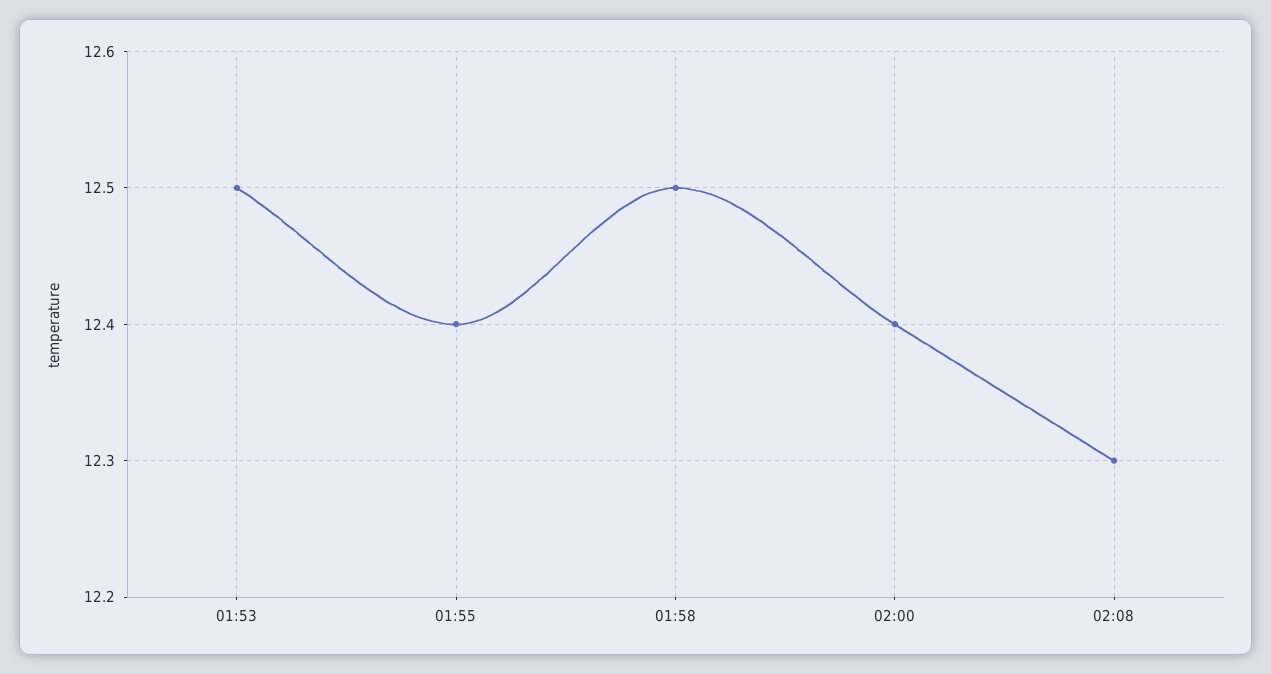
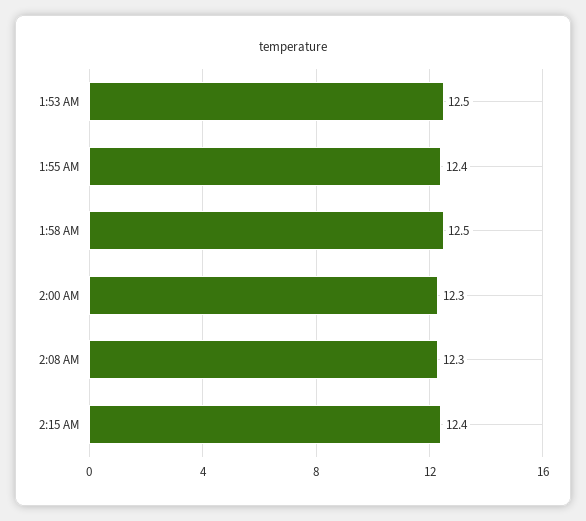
02:00: 12.4 -> 12.3
2:15 AM: none -> 12.4

